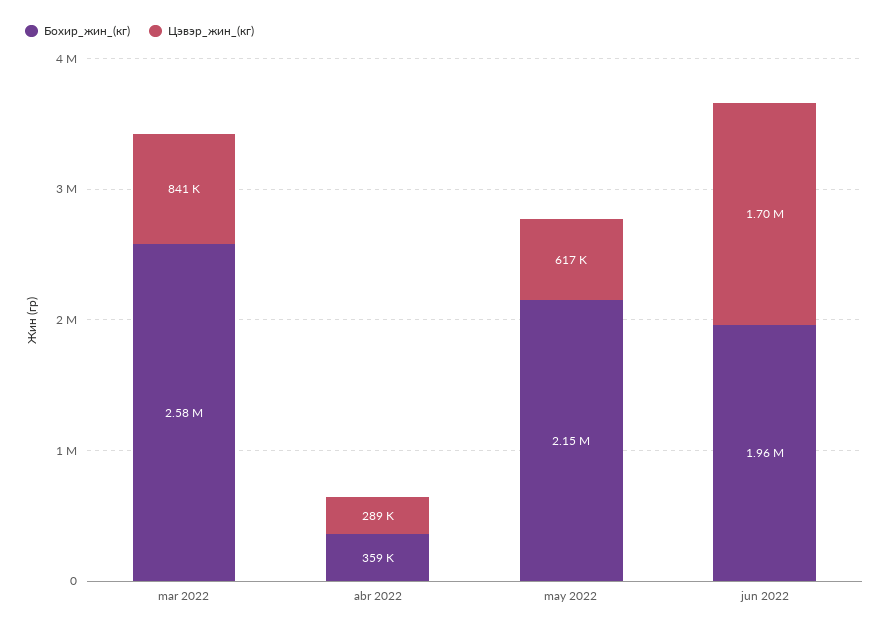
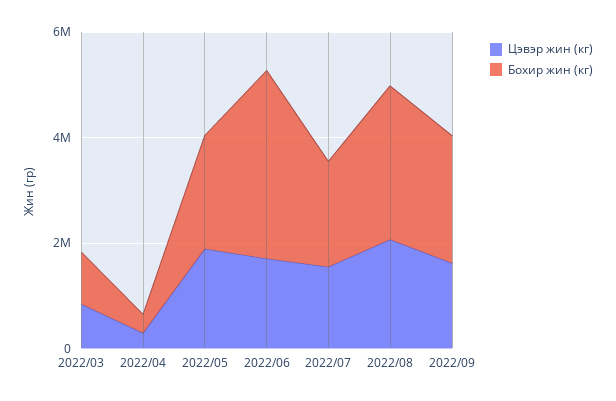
Бохир_жин_(кг), mar 2022: 2580000 -> 1000000
Цэвэр_жин_(кг), may 2022: 617000 -> 2000000
Бохир_жин_(кг), jun 2022: 1960000 -> 3500000
Цэвэр_жин_(кг), 2022/07: none -> 1500000
Бохир_жин_(кг), 2022/07: none -> 2000000
Цэвэр_жин_(кг), 2022/08: none -> 2000000
Бохир_жин_(кг), 2022/08: none -> 3000000
Цэвэр_жин_(кг), 2022/09: none -> 1500000
Бохир_жин_(кг), 2022/09: none -> 2500000

